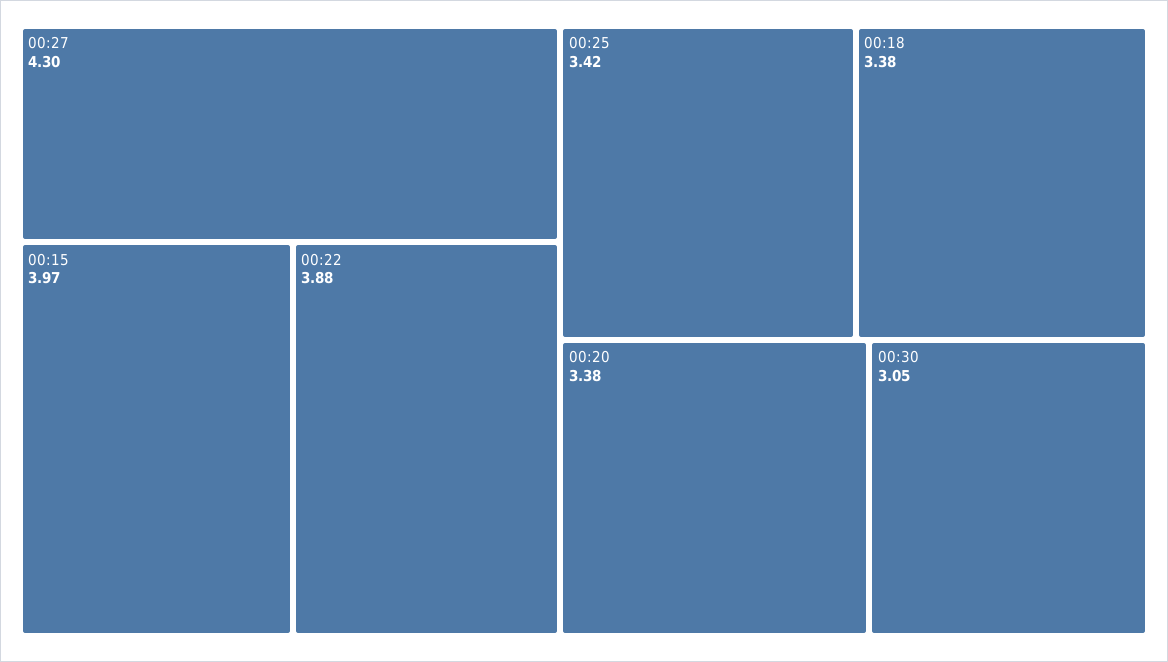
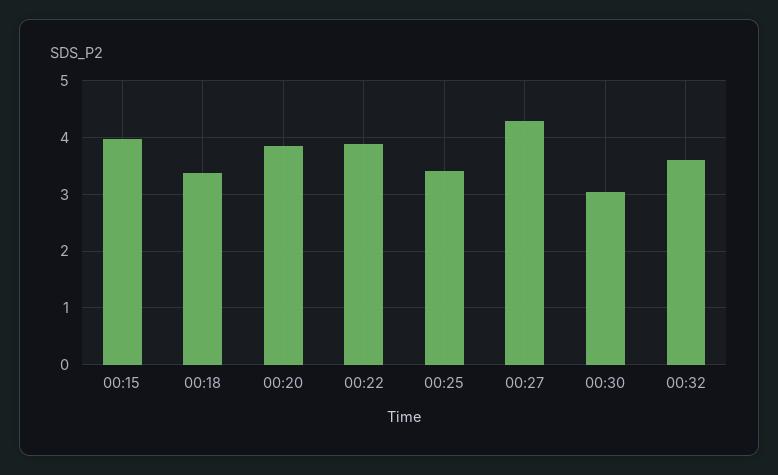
00:20: 3.38 -> 3.8
00:32: none -> 3.6

